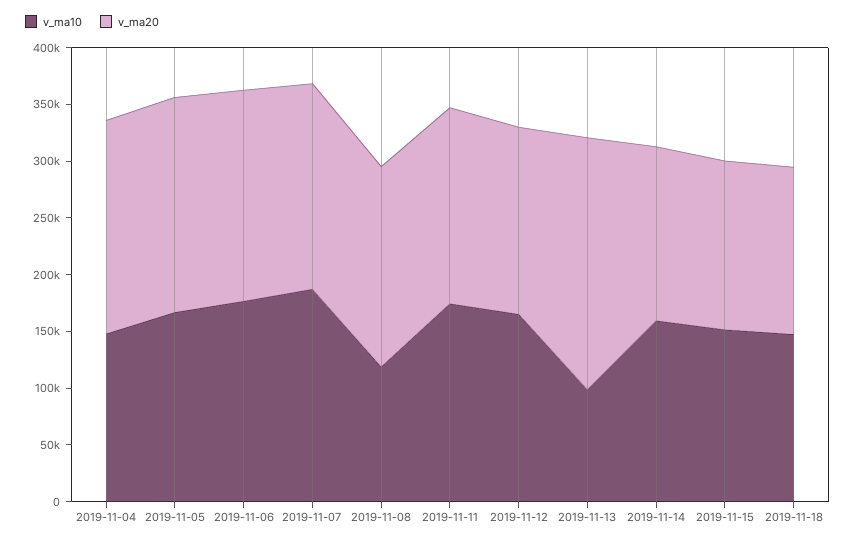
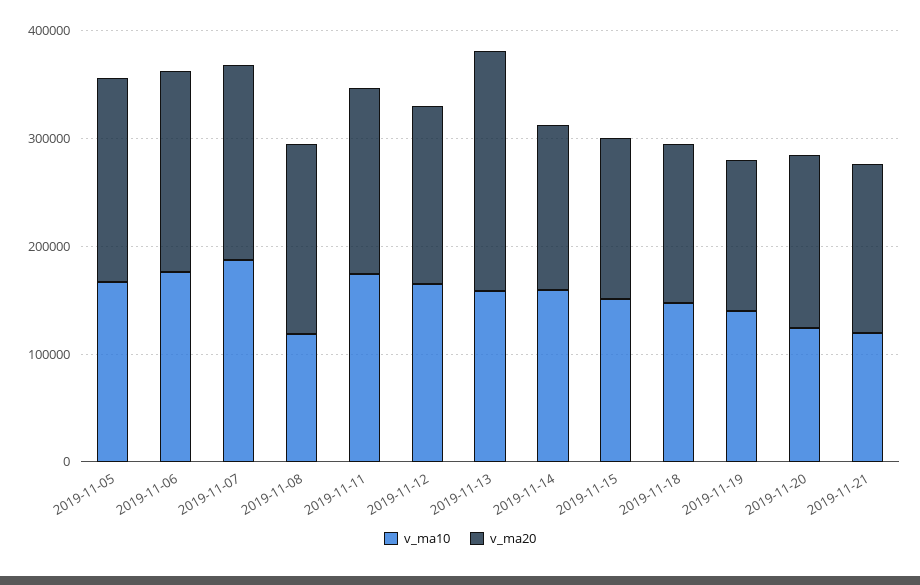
v_ma10, 2019-11-04: 150000 -> none
v_ma20, 2019-11-04: 190000 -> none
v_ma10, 2019-11-13: 100000 -> 160000
v_ma10, 2019-11-19: none -> 140000
v_ma20, 2019-11-19: none -> 140000
v_ma10, 2019-11-20: none -> 120000
v_ma20, 2019-11-20: none -> 160000
v_ma10, 2019-11-21: none -> 120000
v_ma20, 2019-11-21: none -> 160000

